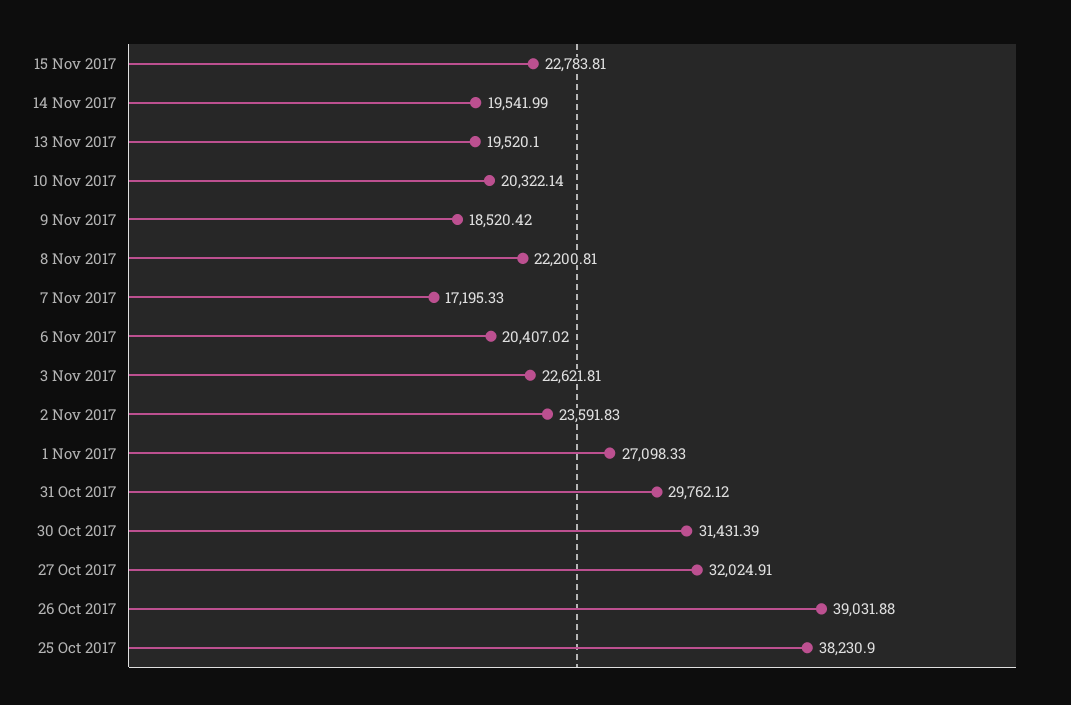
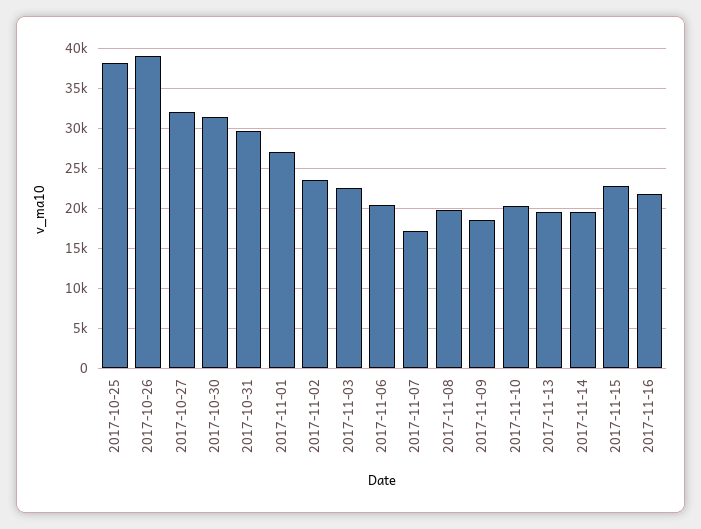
8 Nov 2017: 22200.81 -> 20000
2017-11-16: none -> 22000

